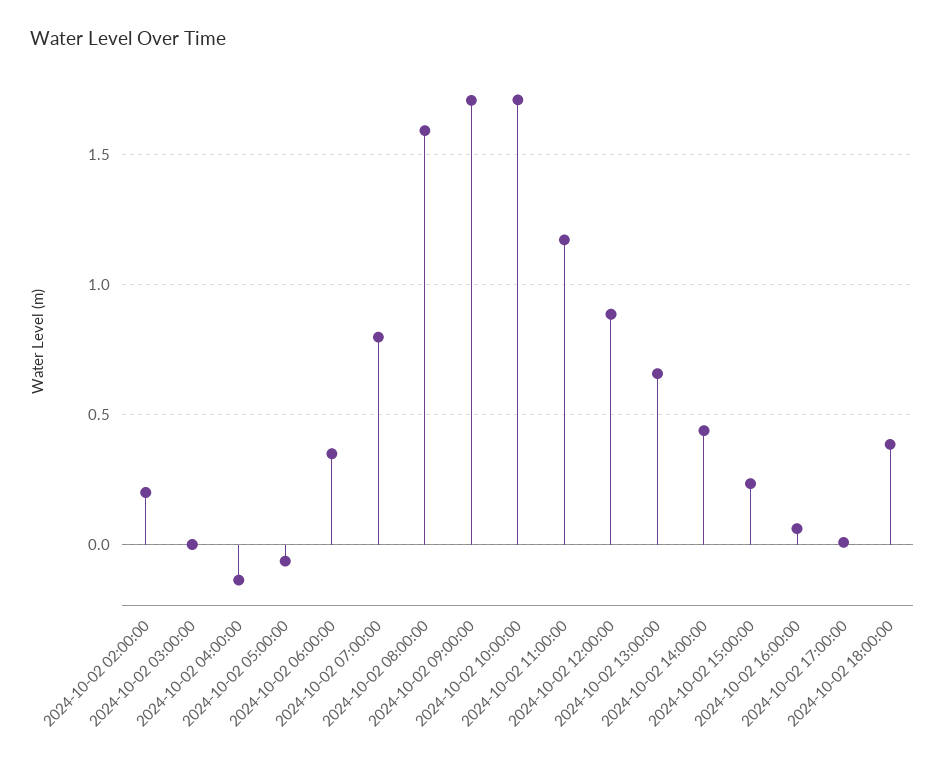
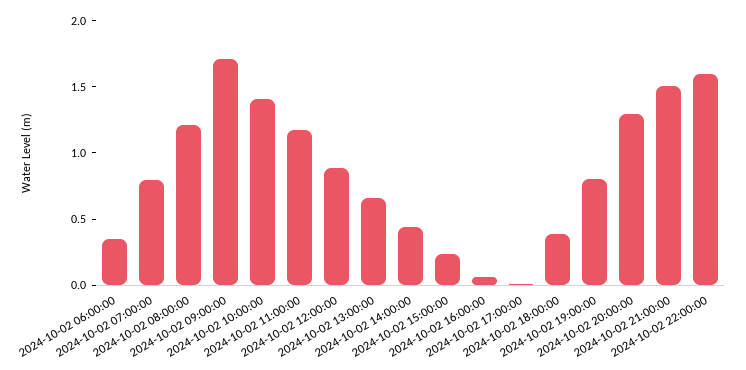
2024-10-02 02:00:00: 0.2 -> none
2024-10-02 03:00:00: 0 -> none
2024-10-02 04:00:00: -0.15 -> none
2024-10-02 05:00:00: -0.05 -> none
2024-10-02 08:00:00: 1.6 -> 1.2
2024-10-02 10:00:00: 1.7 -> 1.4
2024-10-02 19:00:00: none -> 0.8
2024-10-02 20:00:00: none -> 1.3
2024-10-02 21:00:00: none -> 1.5
2024-10-02 22:00:00: none -> 1.6

